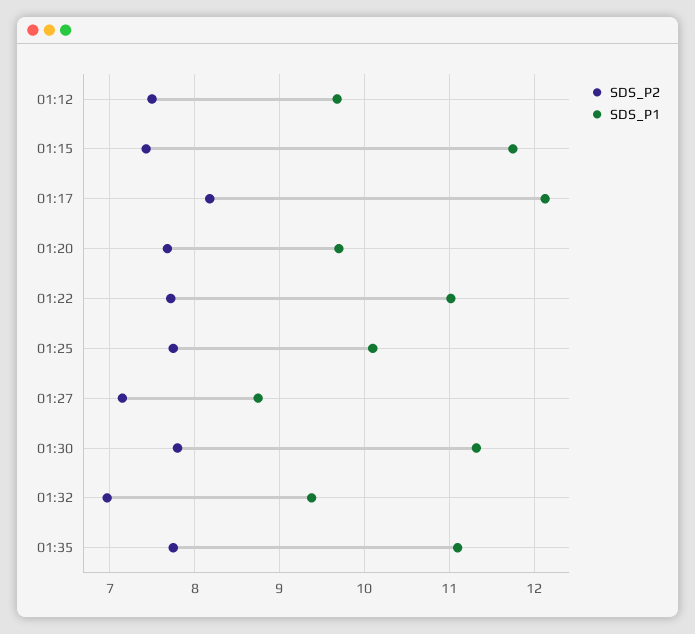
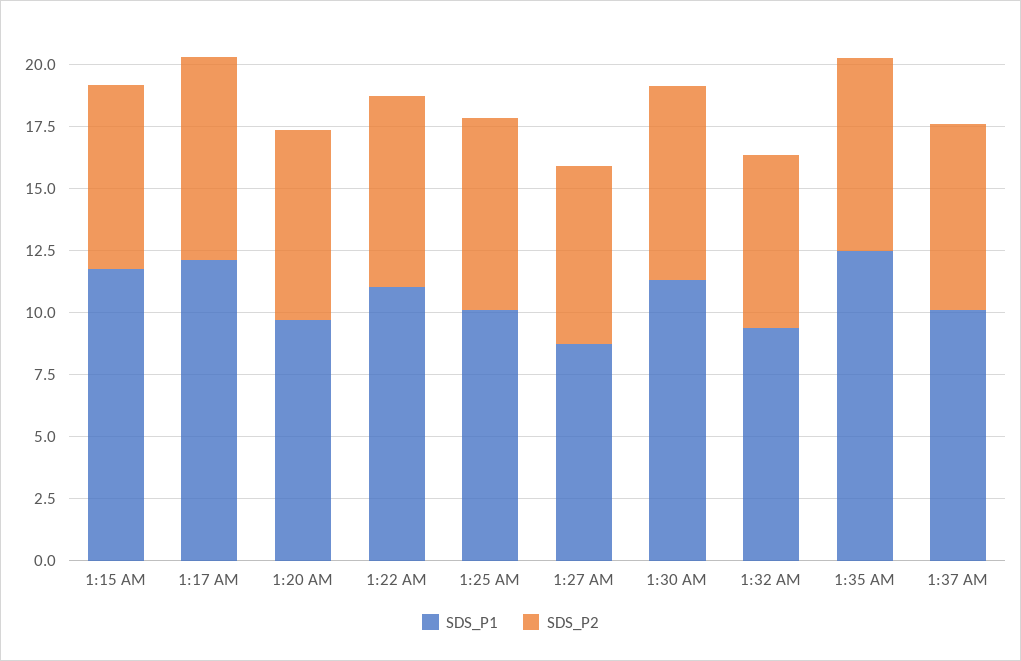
SDS_P2, 01:12: 7.5 -> none
SDS_P1, 01:12: 9.7 -> none
SDS_P1, 01:35: 11.1 -> 12.5
SDS_P1, 1:37 AM: none -> 10
SDS_P2, 1:37 AM: none -> 7.5

